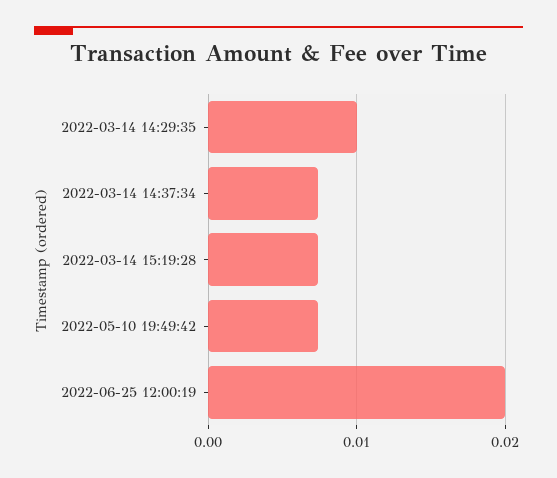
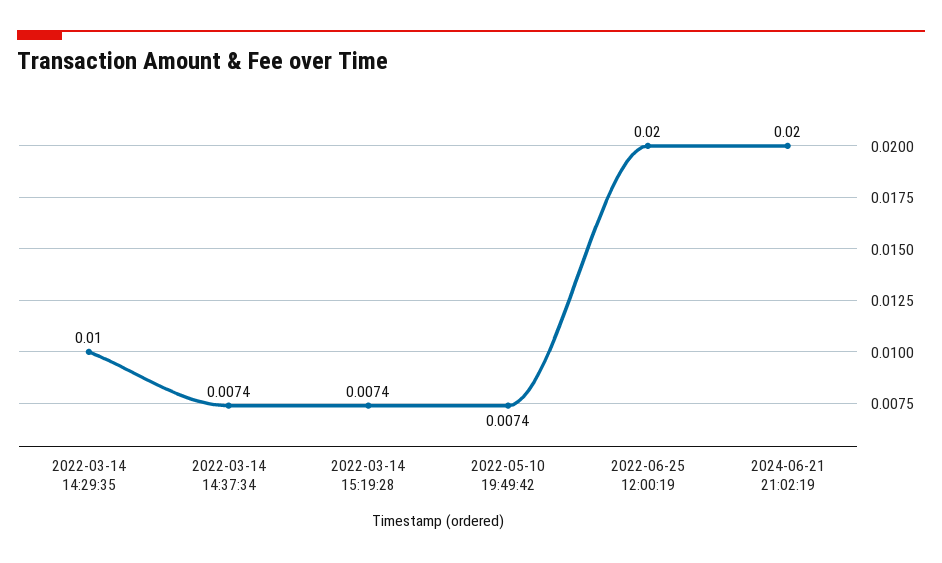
2024-06-21 21:02:19: none -> 0.02

